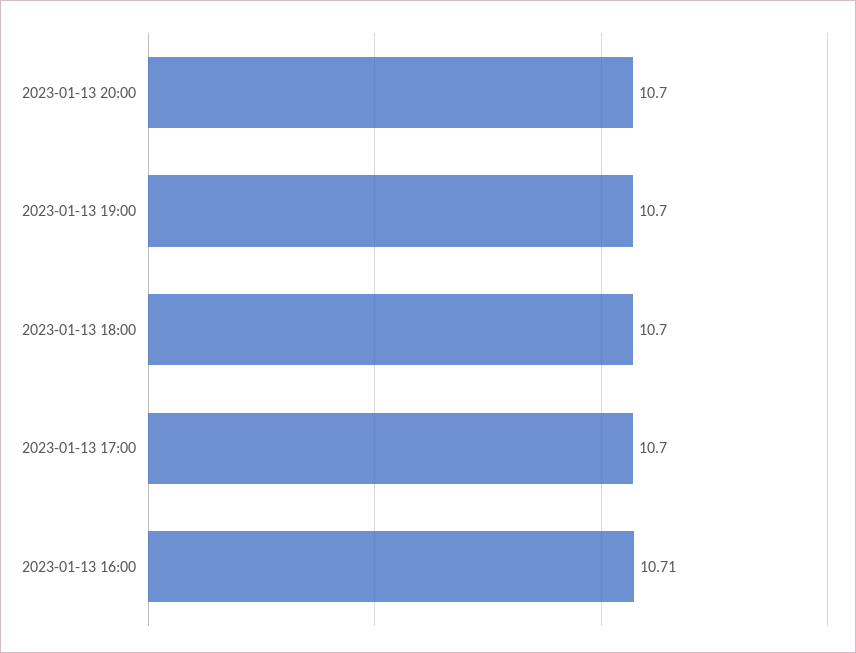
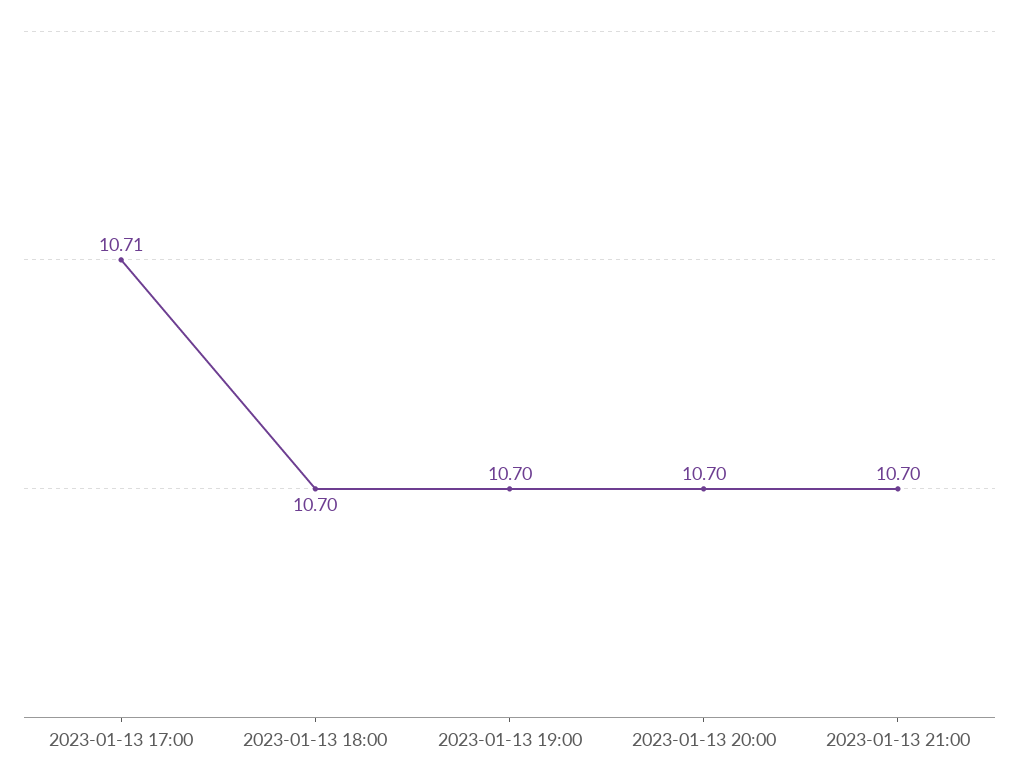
2023-01-13 17:00: 10.7 -> 10.71
2023-01-13 16:00: 10.71 -> none
2023-01-13 21:00: none -> 10.7

